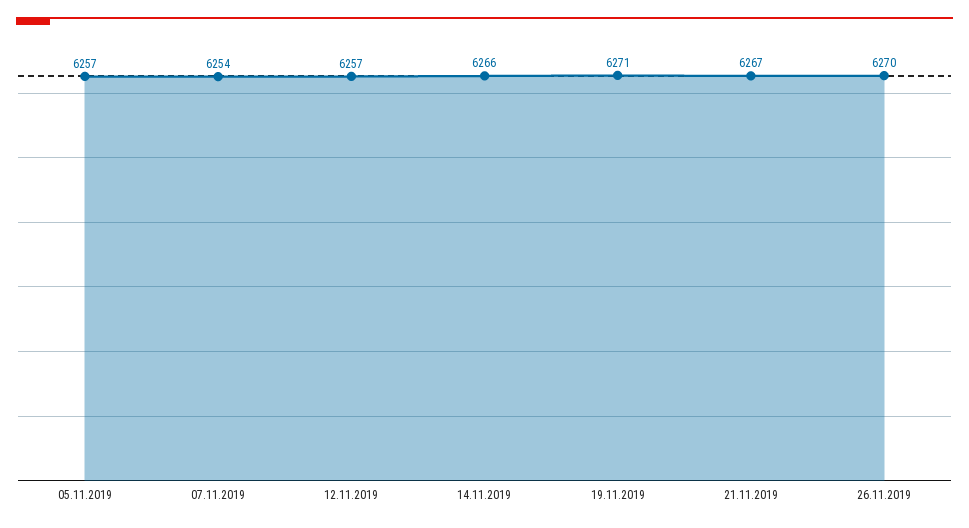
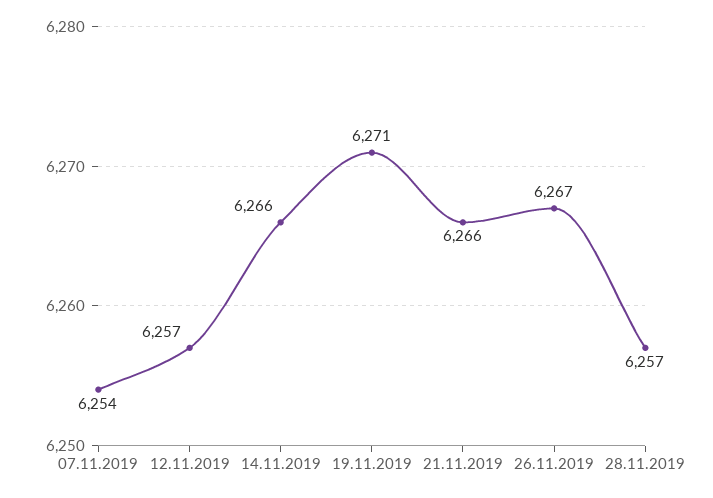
05.11.2019: 6257 -> none
21.11.2019: 6267 -> 6266
26.11.2019: 6270 -> 6267
28.11.2019: none -> 6257

